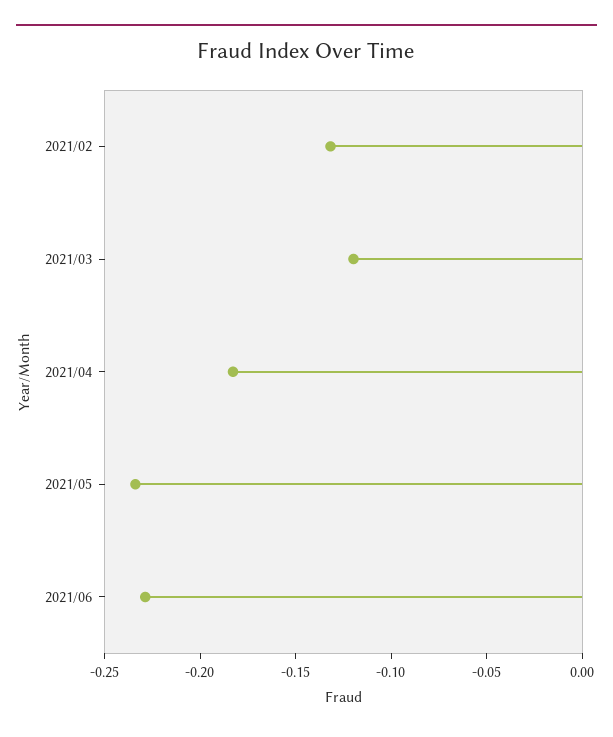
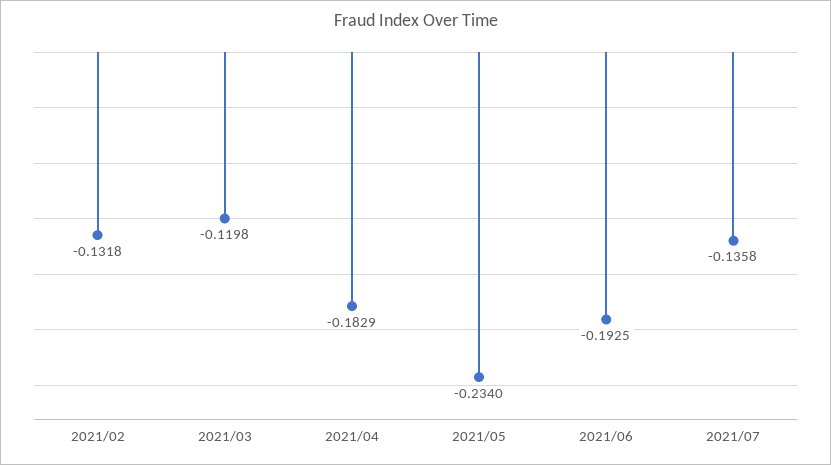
2021/06: -0.23 -> -0.1925
2021/07: none -> -0.1358

